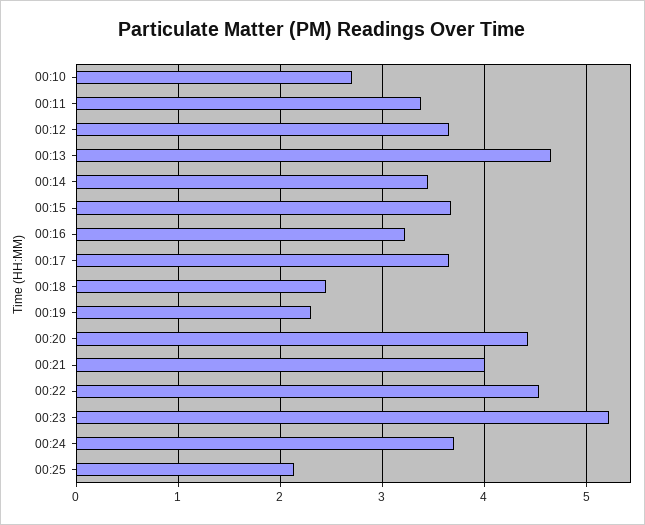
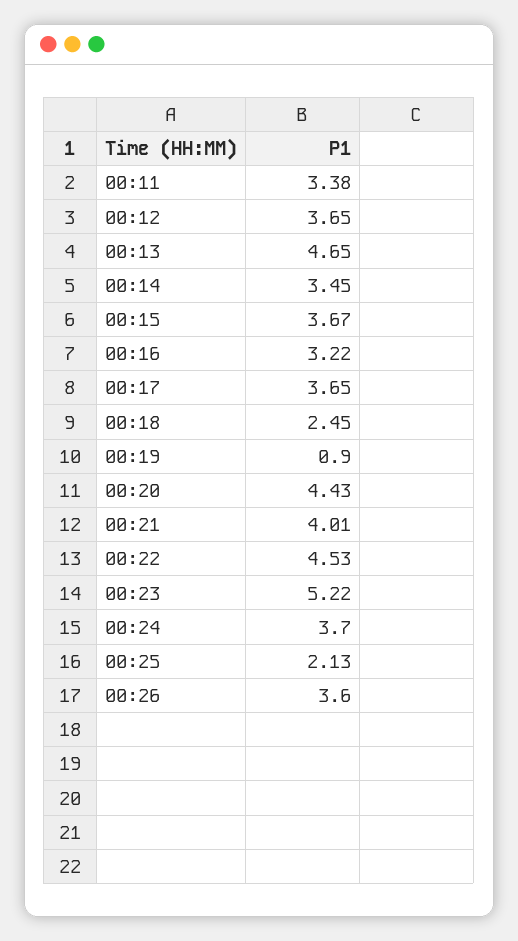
00:10: 2.7 -> none
00:19: 2.3 -> 0.9
00:26: none -> 3.6

